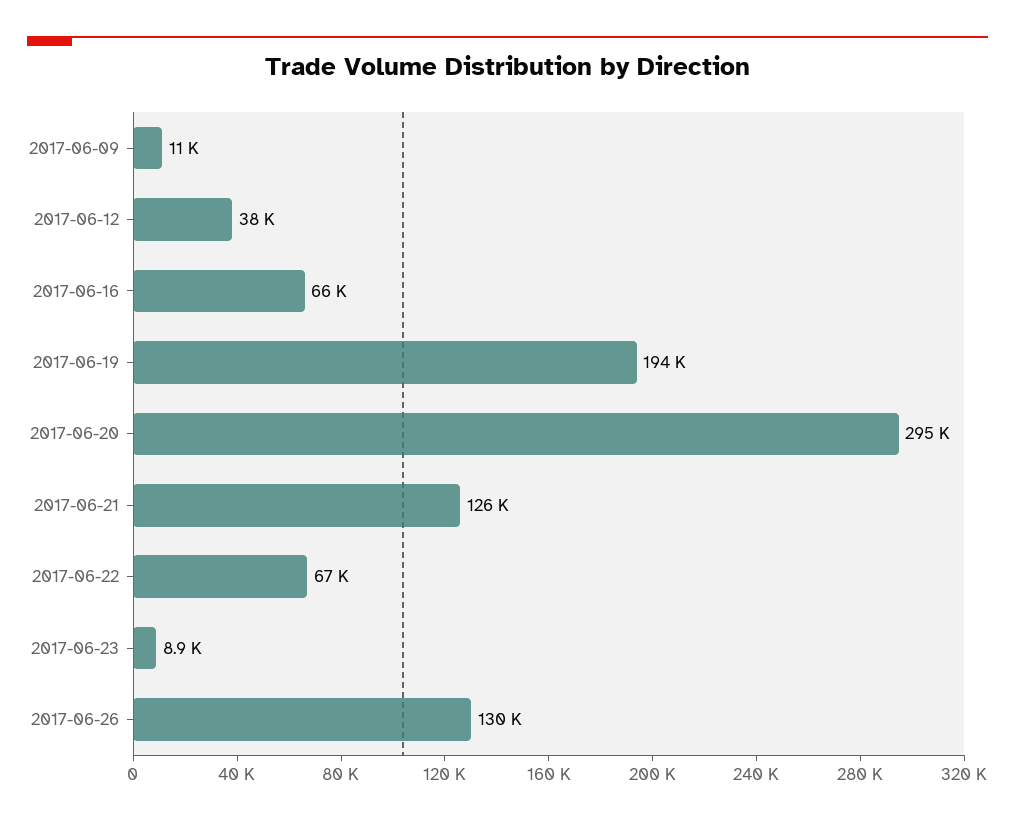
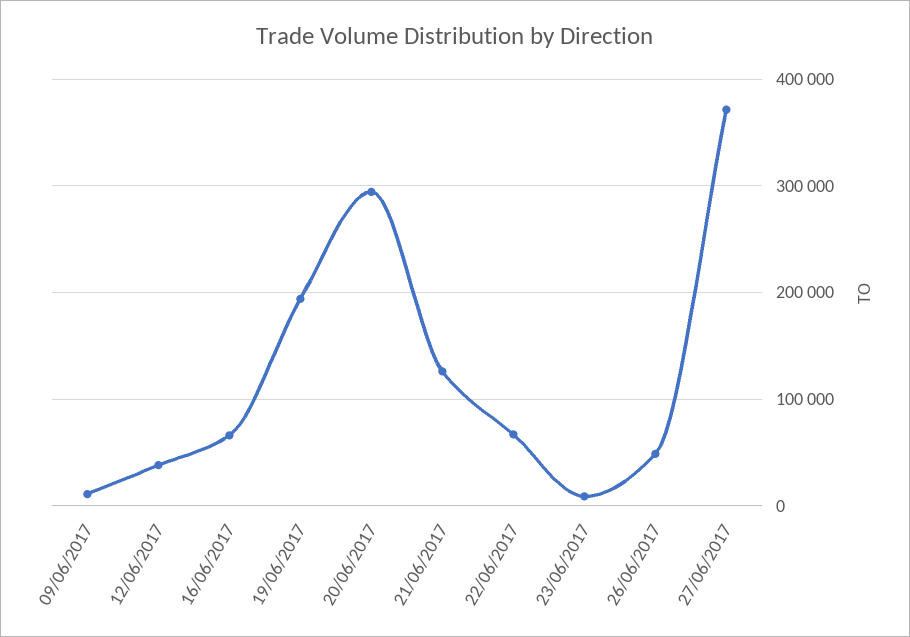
2017-06-26: 130000 -> 50000
27/06/2017: none -> 370000

